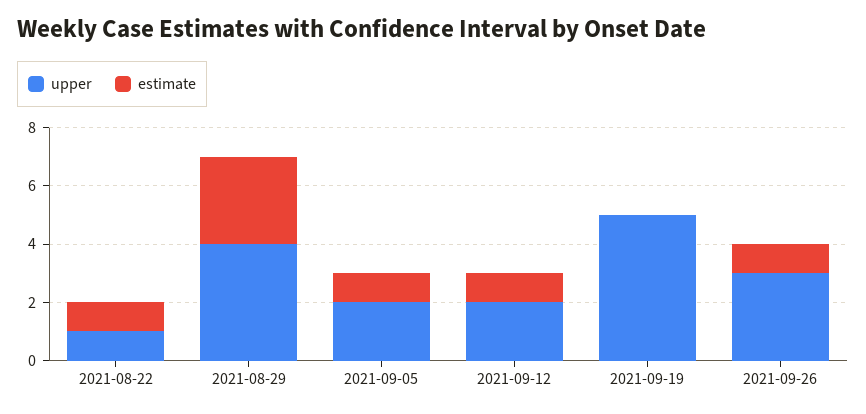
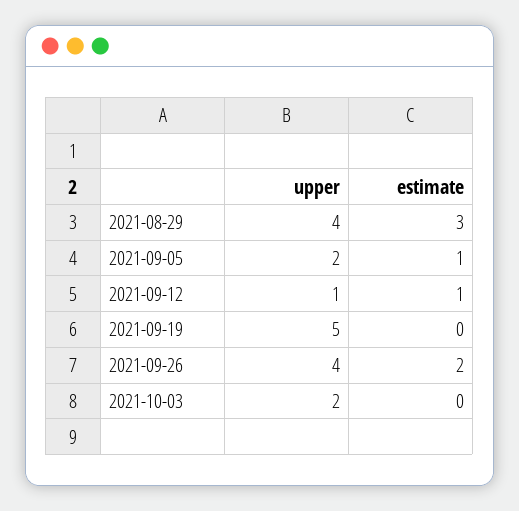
upper, 2021-08-22: 1 -> none
estimate, 2021-08-22: 1 -> none
upper, 2021-09-12: 2 -> 1
upper, 2021-09-26: 3 -> 4
estimate, 2021-09-26: 1 -> 2
upper, 2021-10-03: none -> 2
estimate, 2021-10-03: none -> 0

